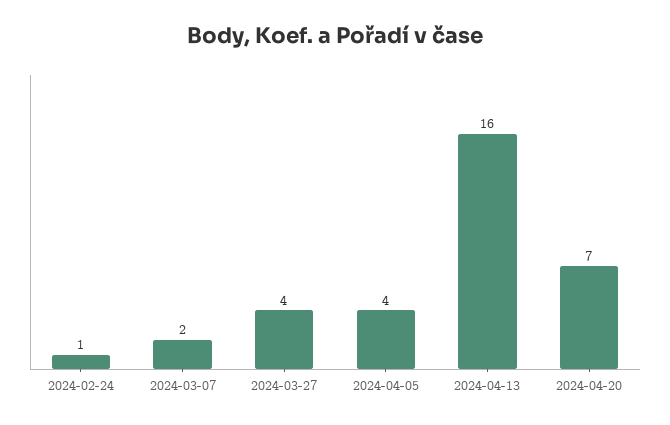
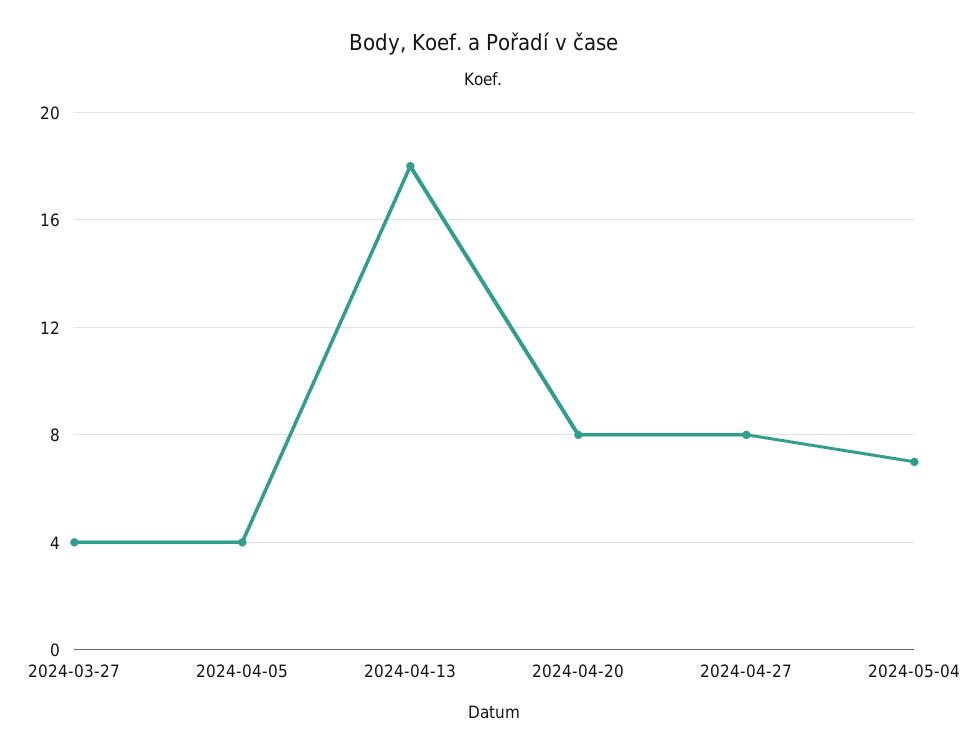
2024-02-24: 1 -> none
2024-03-07: 2 -> none
2024-04-13: 16 -> 18
2024-04-20: 7 -> 8
2024-04-27: none -> 8
2024-05-04: none -> 7

